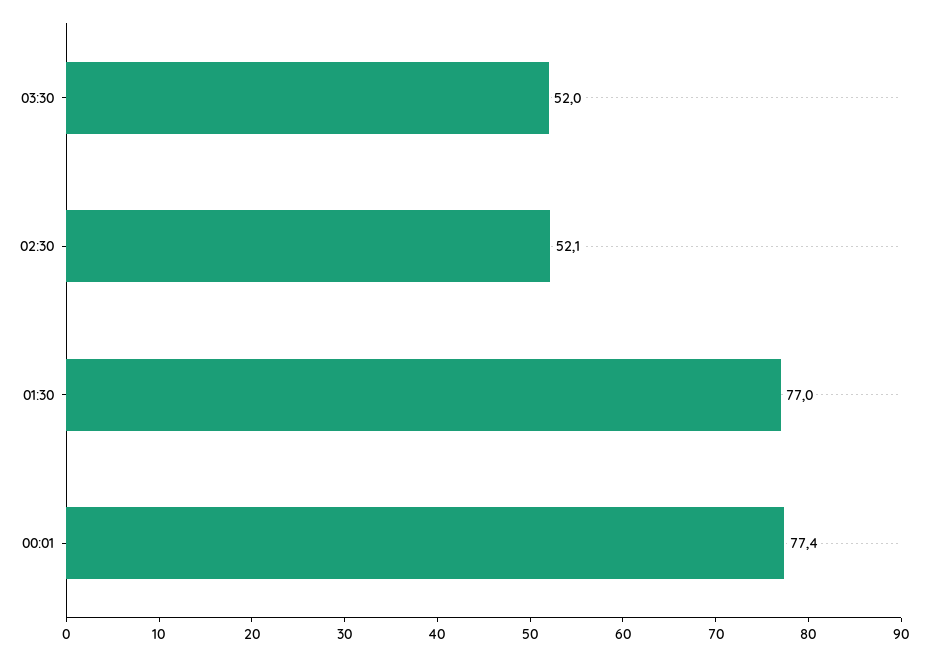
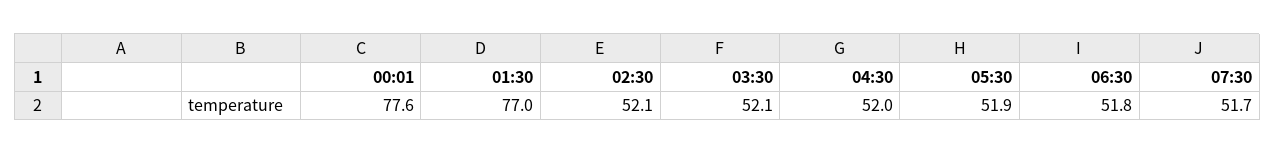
03:30: 52 -> 52.1
00:01: 77.4 -> 77.6
04:30: none -> 52
05:30: none -> 51.9
06:30: none -> 51.8
07:30: none -> 51.7

